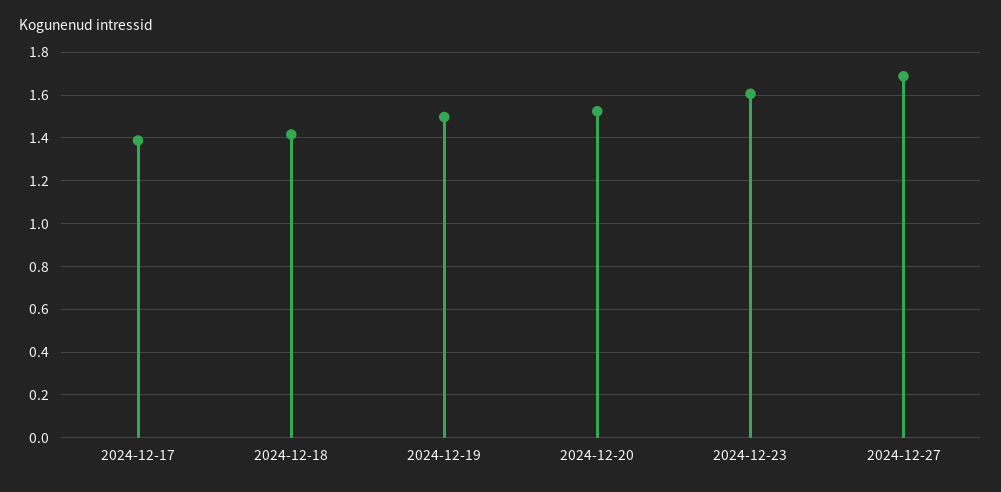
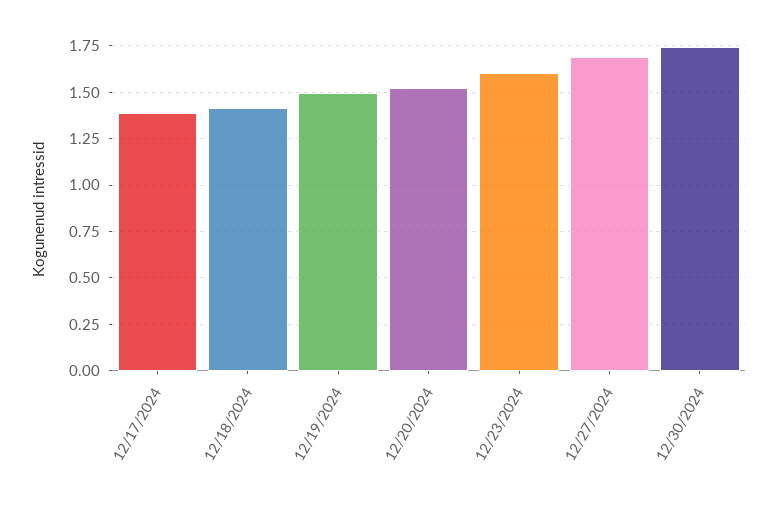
12/30/2024: none -> 1.75

